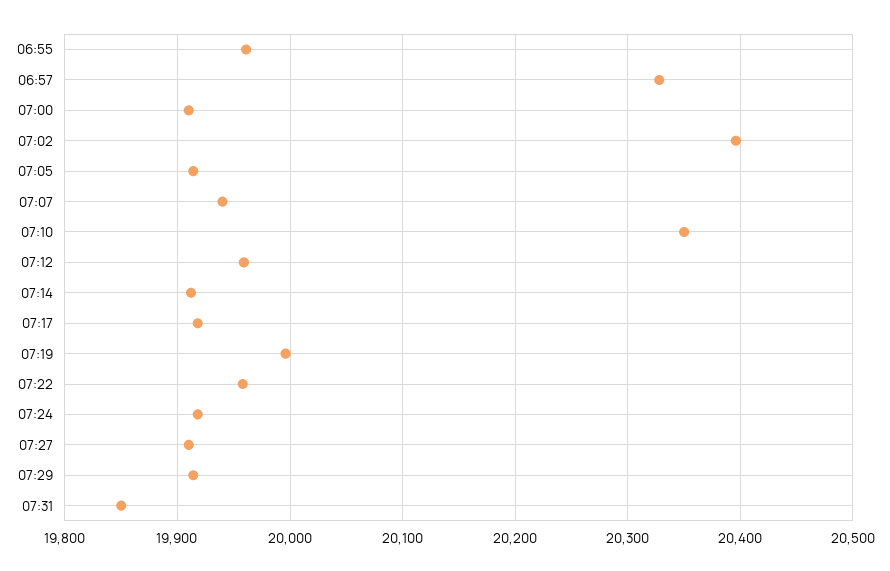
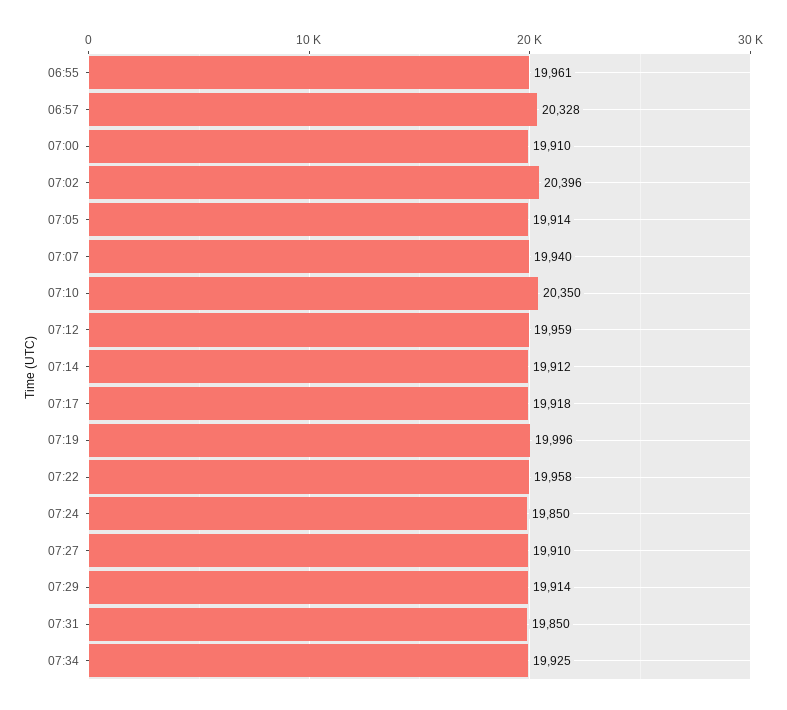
07:24: 19920 -> 19850
07:34: none -> 19925

